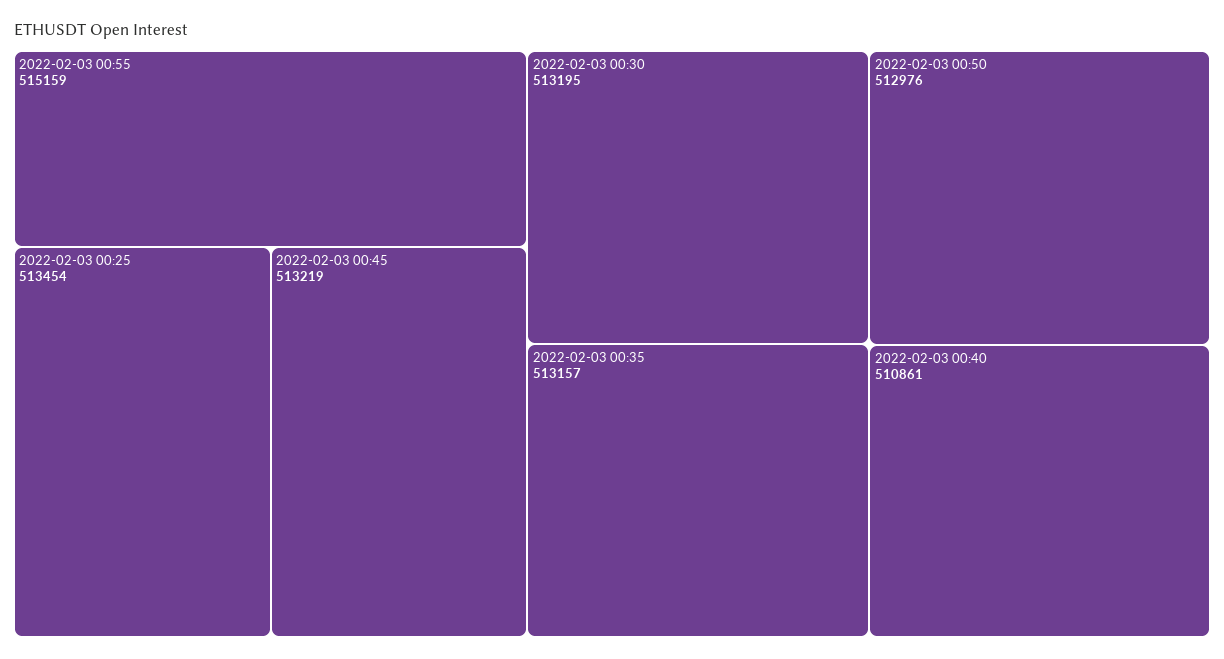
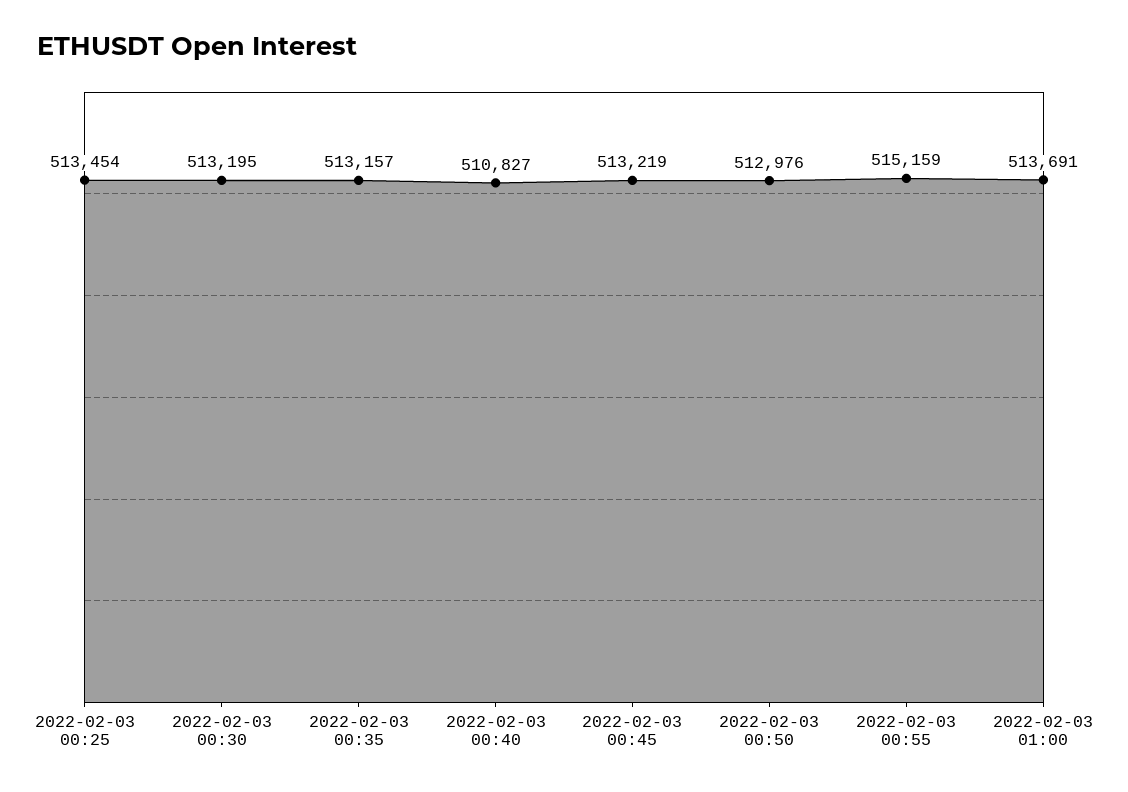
2022-02-03 00:40: 510861 -> 510827
2022-02-03 01:00: none -> 513691

